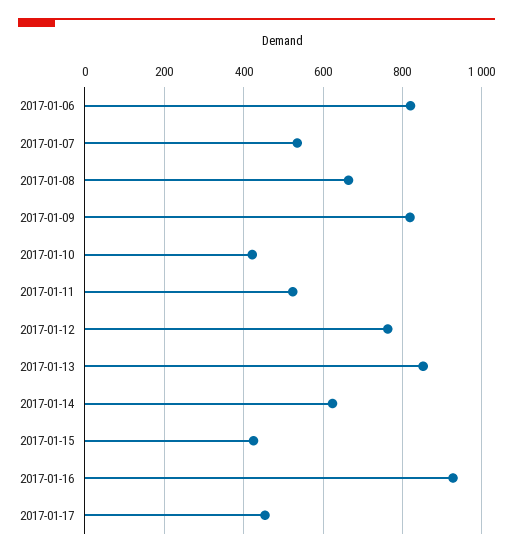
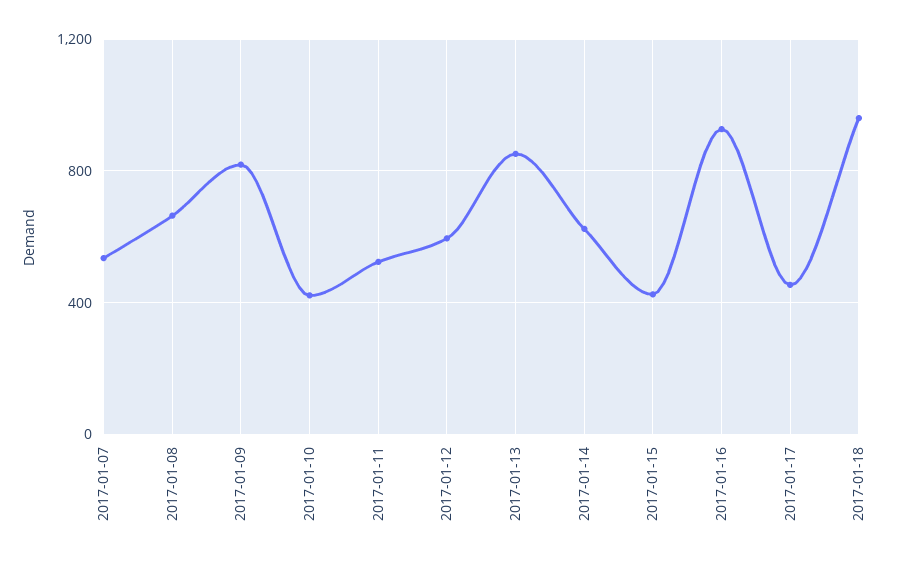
2017-01-06: 820 -> none
2017-01-12: 760 -> 600
2017-01-18: none -> 950

